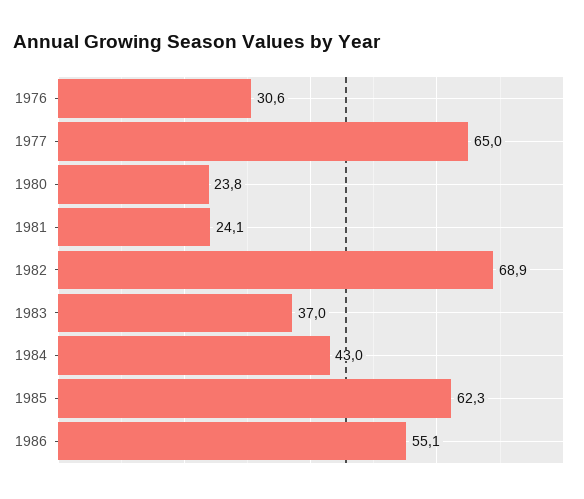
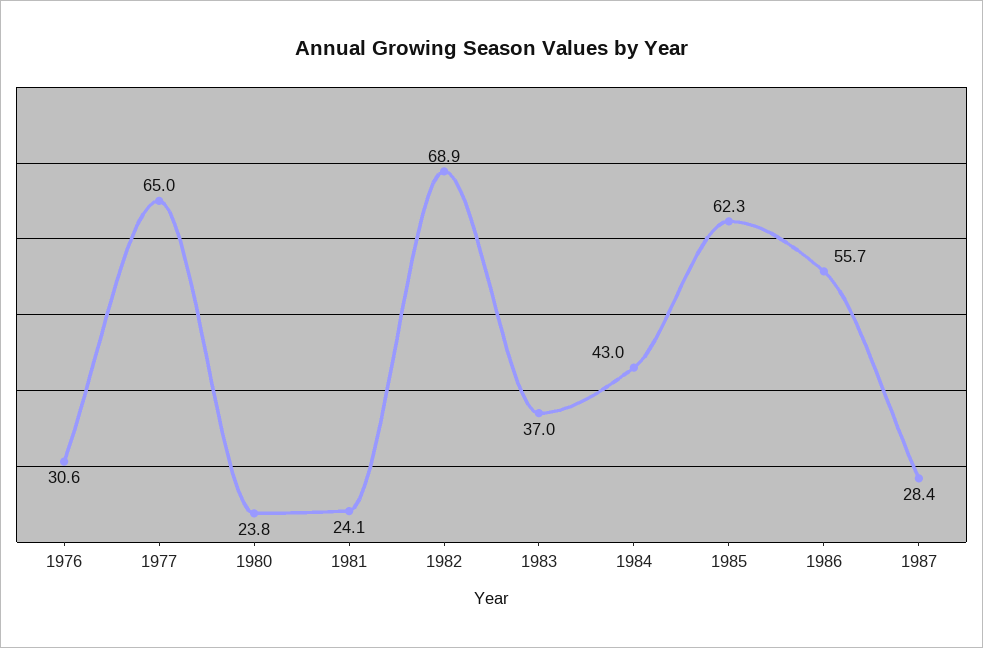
1986: 55.1 -> 55.7
1987: none -> 28.4

